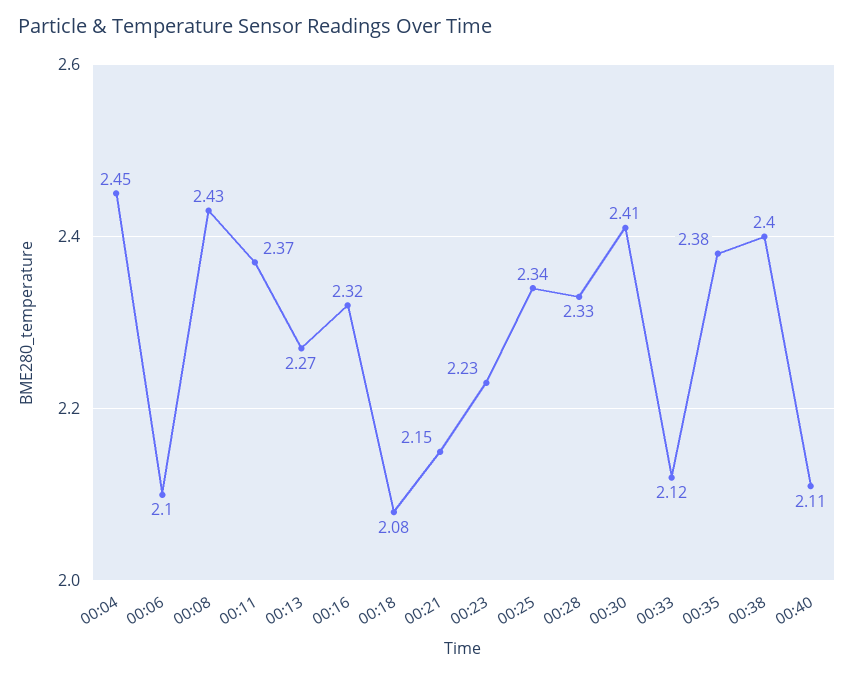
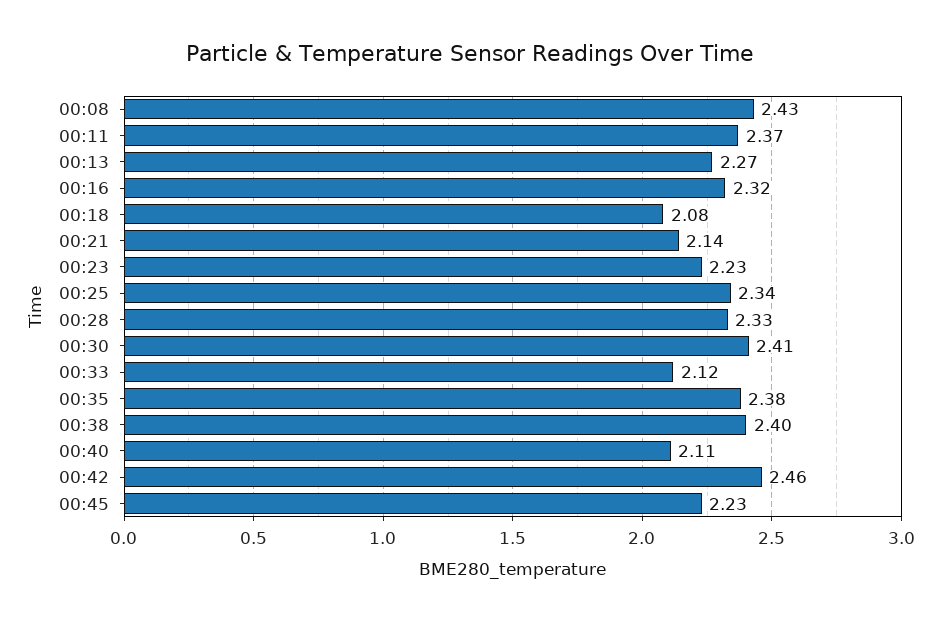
00:04: 2.45 -> none
00:06: 2.1 -> none
00:21: 2.15 -> 2.14
00:42: none -> 2.46
00:45: none -> 2.23

